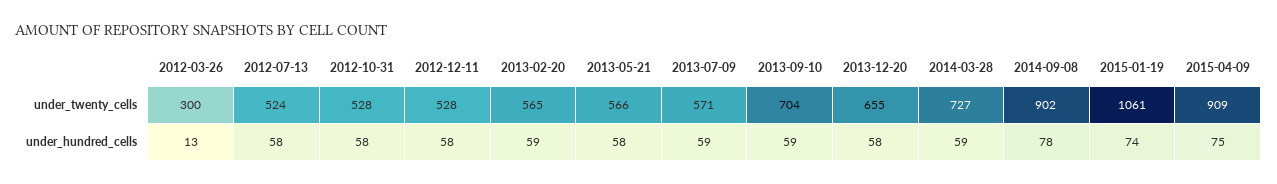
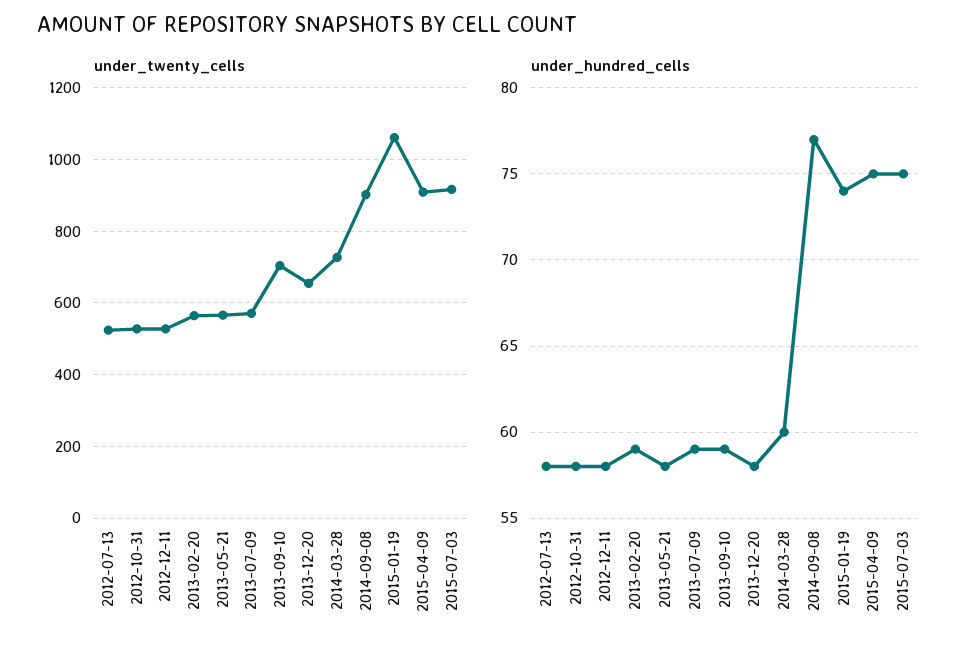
under_twenty_cells, 2012-03-26: 300 -> none
under_hundred_cells, 2012-03-26: 13 -> none
under_hundred_cells, 2014-03-28: 59 -> 60
under_hundred_cells, 2014-09-08: 78 -> 77
under_twenty_cells, 2015-07-03: none -> 920
under_hundred_cells, 2015-07-03: none -> 75

